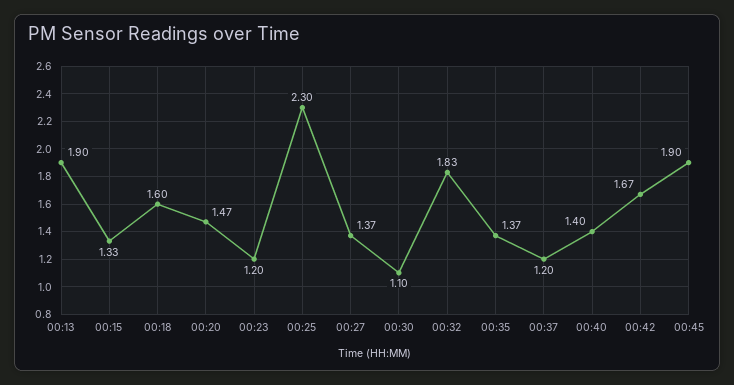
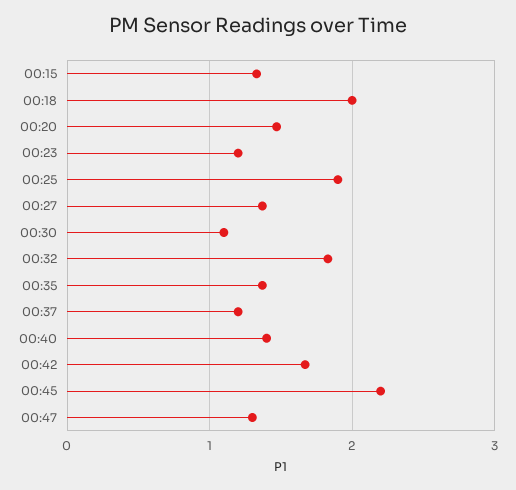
00:13: 1.9 -> none
00:18: 1.6 -> 2
00:25: 2.3 -> 1.9
00:45: 1.9 -> 2.2
00:47: none -> 1.3

